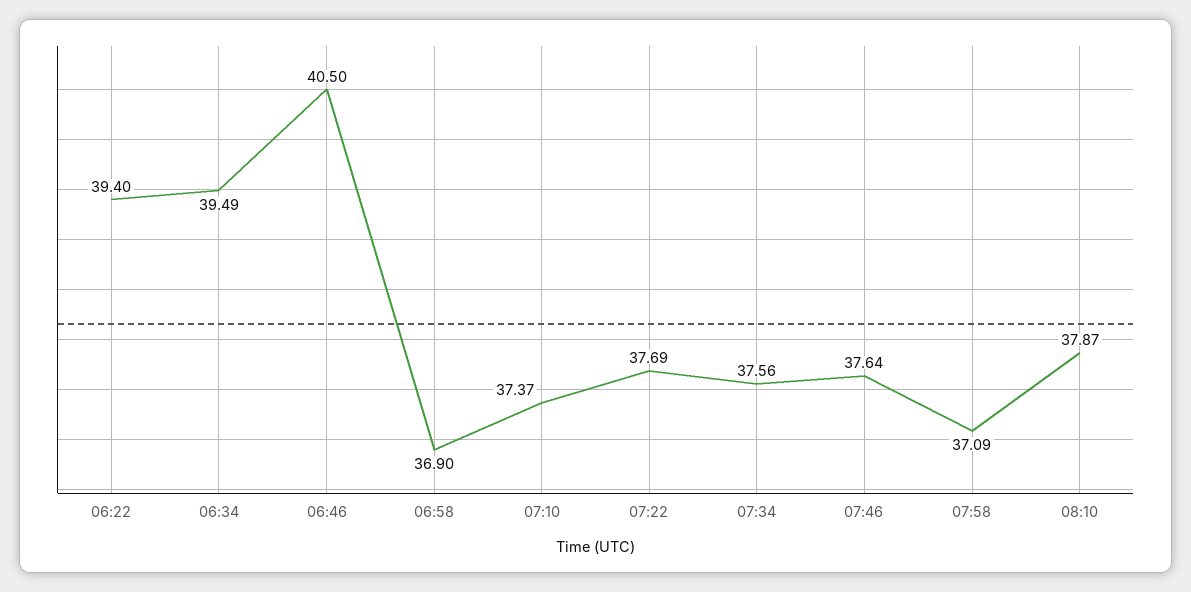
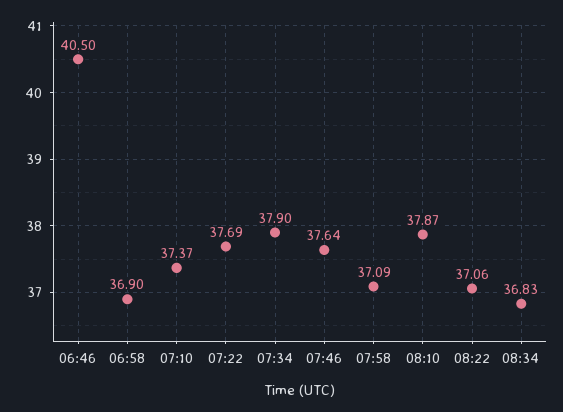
06:22: 39.4 -> none
06:34: 39.49 -> none
07:34: 37.56 -> 37.9
08:22: none -> 37.06
08:34: none -> 36.83

